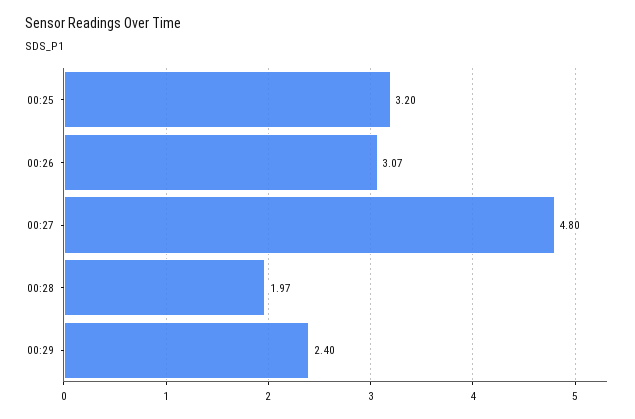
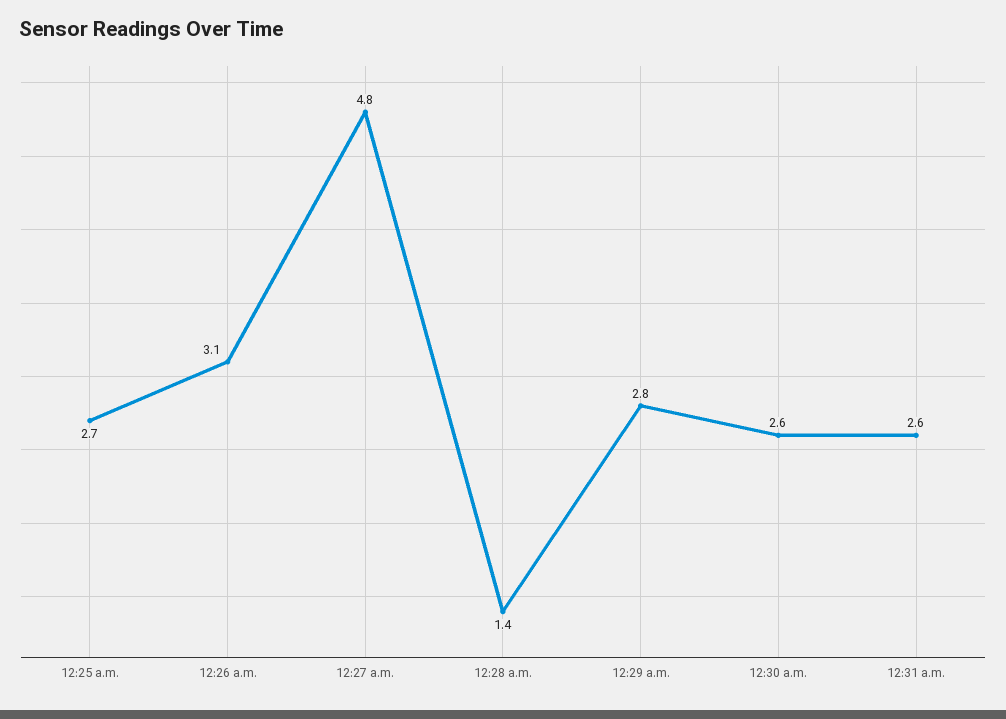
00:25: 3.2 -> 2.7
00:28: 1.97 -> 1.4
00:29: 2.4 -> 2.8
12:30 a.m.: none -> 2.6
12:31 a.m.: none -> 2.6

